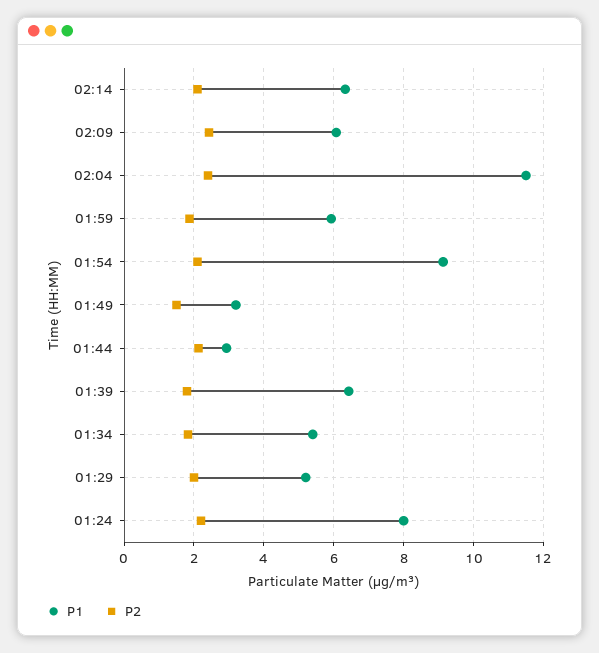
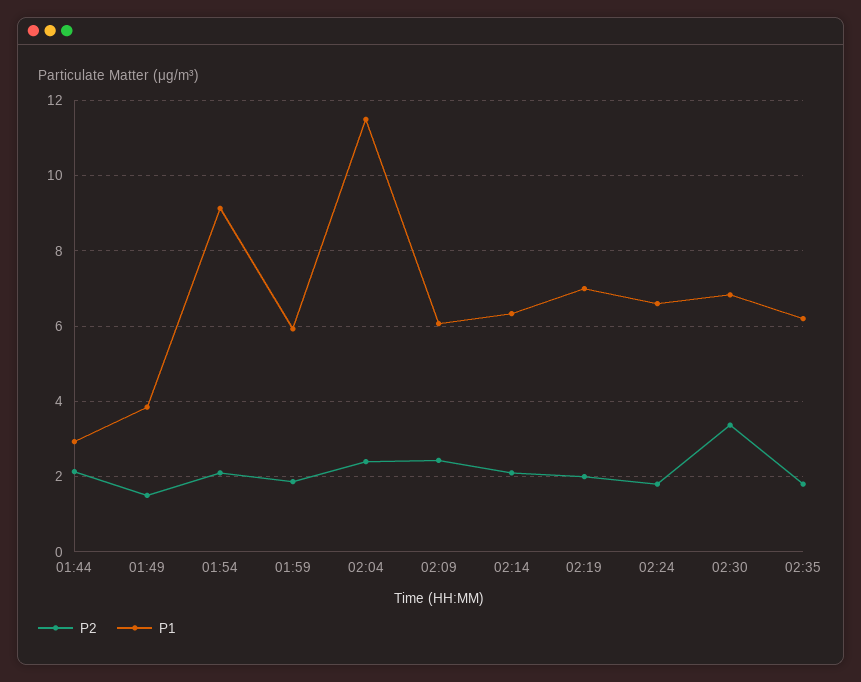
P1, 01:49: 3.2 -> 3.8
P1, 01:39: 6.4 -> none
P2, 01:39: 1.8 -> none
P1, 01:34: 5.4 -> none
P2, 01:34: 1.8 -> none
P1, 01:29: 5.2 -> none
P2, 01:29: 2 -> none
P1, 01:24: 8 -> none
P2, 01:24: 2.2 -> none
P2, 02:19: none -> 2
P1, 02:19: none -> 7
P2, 02:24: none -> 1.8
P1, 02:24: none -> 6.6
P2, 02:30: none -> 3.4
P1, 02:30: none -> 6.8
P2, 02:35: none -> 1.8
P1, 02:35: none -> 6.2

